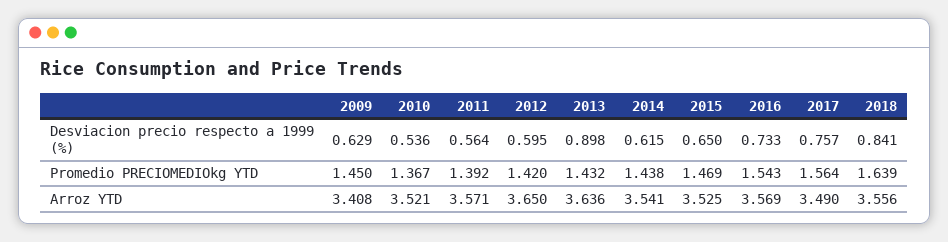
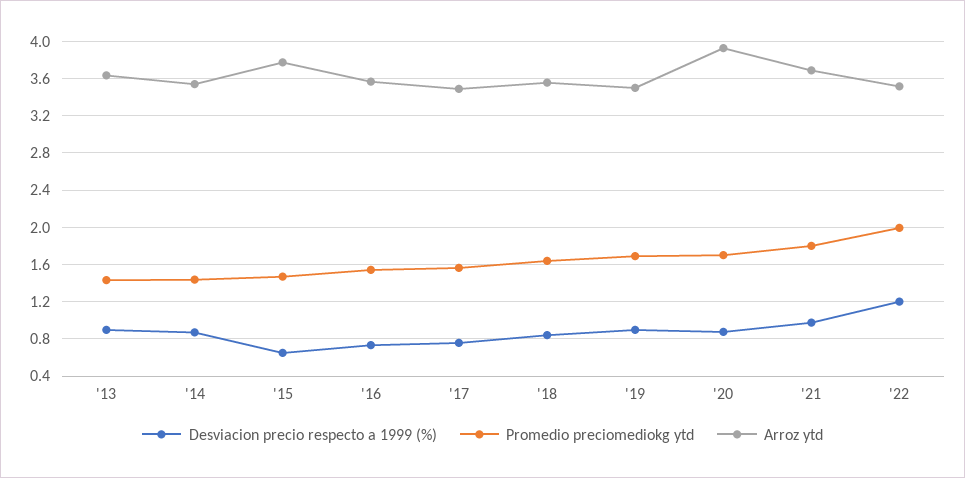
Desviacion precio respecto a 1999 (%), 2009: 0.629 -> none
Desviacion precio respecto a 1999 (%), 2010: 0.536 -> none
Desviacion precio respecto a 1999 (%), 2011: 0.564 -> none
Desviacion precio respecto a 1999 (%), 2012: 0.595 -> none
Desviacion precio respecto a 1999 (%), 2014: 0.615 -> 0.9
Promedio PRECIOMEDIOkg YTD, 2009: 1.45 -> none
Promedio PRECIOMEDIOkg YTD, 2010: 1.367 -> none
Promedio PRECIOMEDIOkg YTD, 2011: 1.392 -> none
Promedio PRECIOMEDIOkg YTD, 2012: 1.42 -> none
Arroz YTD, 2009: 3.408 -> none
Arroz YTD, 2010: 3.521 -> none
Arroz YTD, 2011: 3.571 -> none
Arroz YTD, 2012: 3.65 -> none
Arroz YTD, 2015: 3.525 -> 3.8
Desviacion precio respecto a 1999 (%), '19: none -> 0.9
Promedio PRECIOMEDIOkg YTD, '19: none -> 1.7
Arroz YTD, '19: none -> 3.5
Desviacion precio respecto a 1999 (%), '20: none -> 0.9
Promedio PRECIOMEDIOkg YTD, '20: none -> 1.7
Arroz YTD, '20: none -> 3.9
Desviacion precio respecto a 1999 (%), '21: none -> 1
Promedio PRECIOMEDIOkg YTD, '21: none -> 1.8
Arroz YTD, '21: none -> 3.7
Desviacion precio respecto a 1999 (%), '22: none -> 1.2
Promedio PRECIOMEDIOkg YTD, '22: none -> 2
Arroz YTD, '22: none -> 3.5

